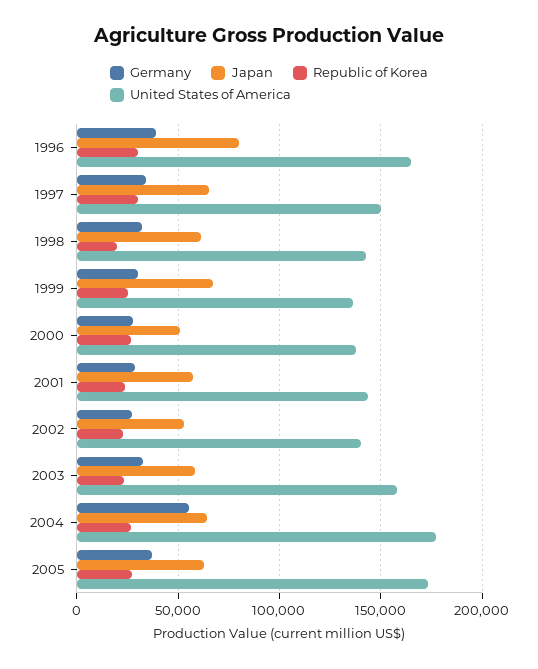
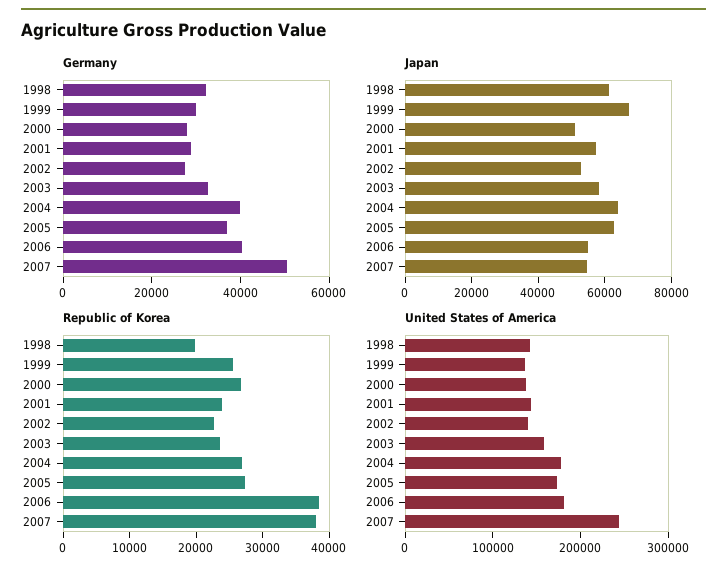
Germany, 1996: 40000 -> none
Japan, 1996: 80000 -> none
Republic of Korea, 1996: 30000 -> none
United States of America, 1996: 165000 -> none
Germany, 1997: 35000 -> none
Japan, 1997: 65000 -> none
Republic of Korea, 1997: 30000 -> none
United States of America, 1997: 150000 -> none
Germany, 2004: 55000 -> 40000
Germany, 2006: none -> 40000
Germany, 2007: none -> 50000
Japan, 2006: none -> 55000
Japan, 2007: none -> 55000
Republic of Korea, 2006: none -> 38000
Republic of Korea, 2007: none -> 38000
United States of America, 2006: none -> 180000
United States of America, 2007: none -> 240000

